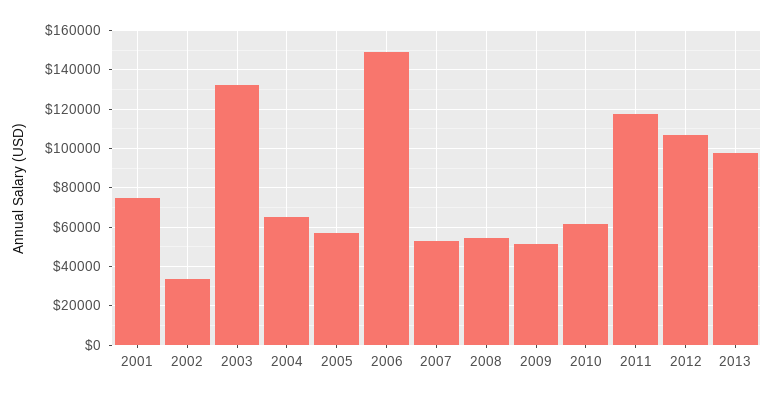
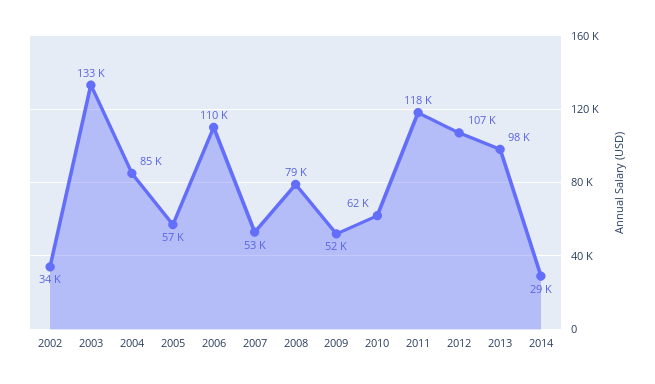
2001: 75000 -> none
2004: 65000 -> 85000
2006: 150000 -> 110000
2008: 55000 -> 79000
2014: none -> 29000

